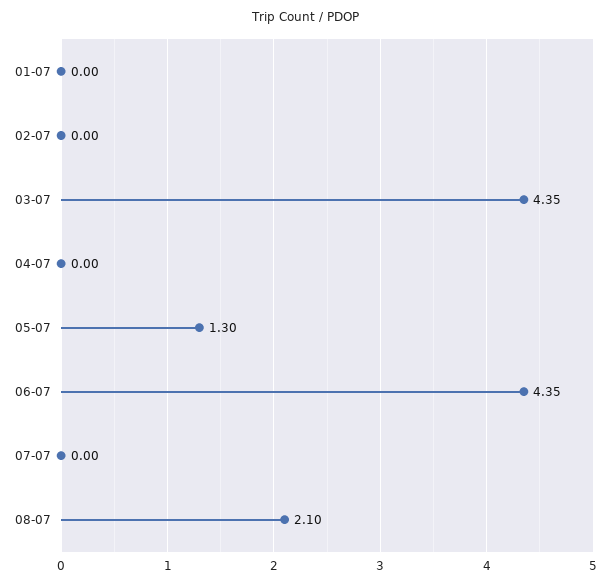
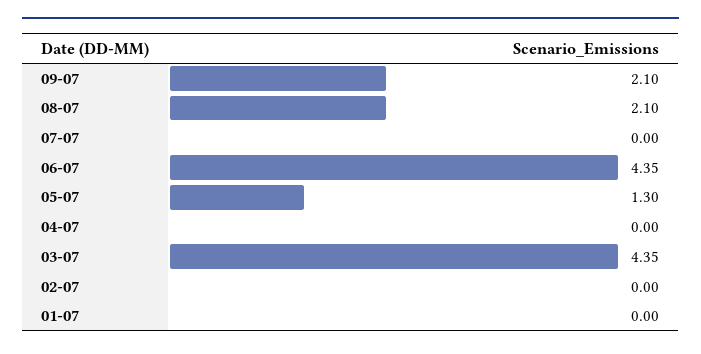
09-07: none -> 2.1

